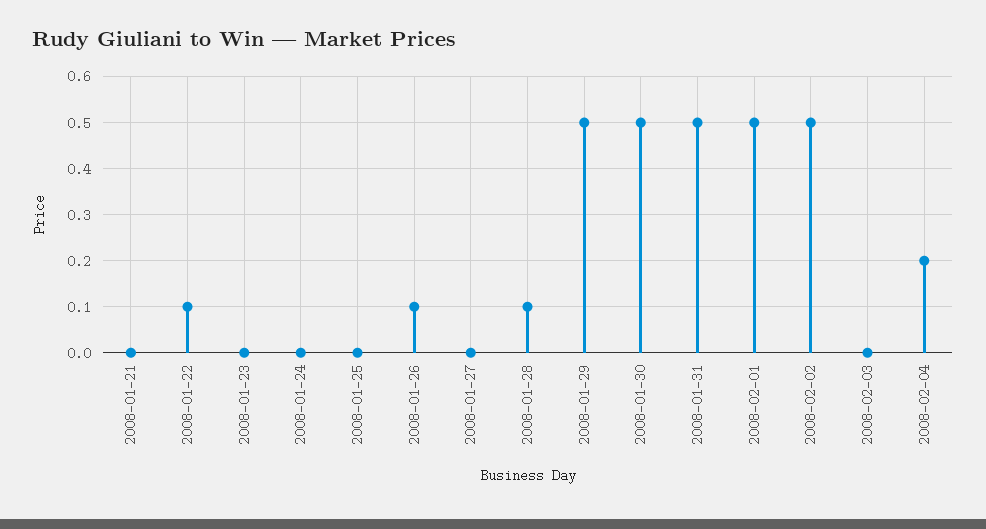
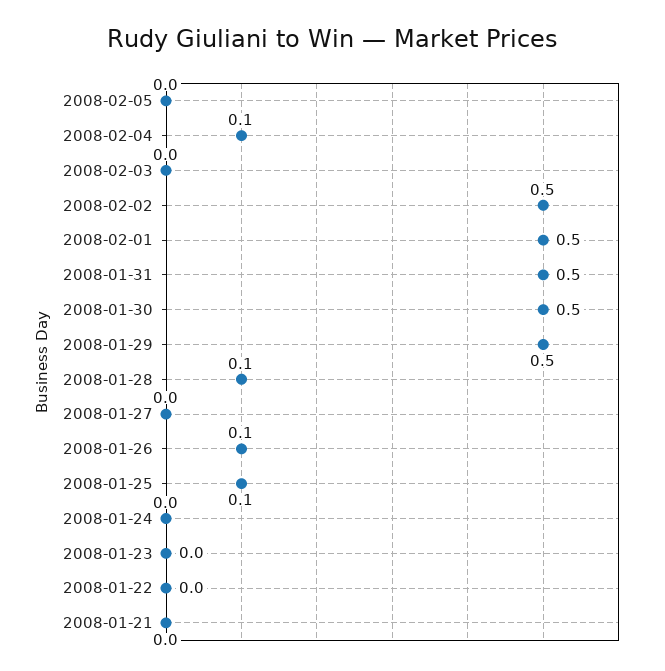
2008-01-22: 0.1 -> 0
2008-01-25: 0 -> 0.1
2008-02-04: 0.2 -> 0.1
2008-02-05: none -> 0

